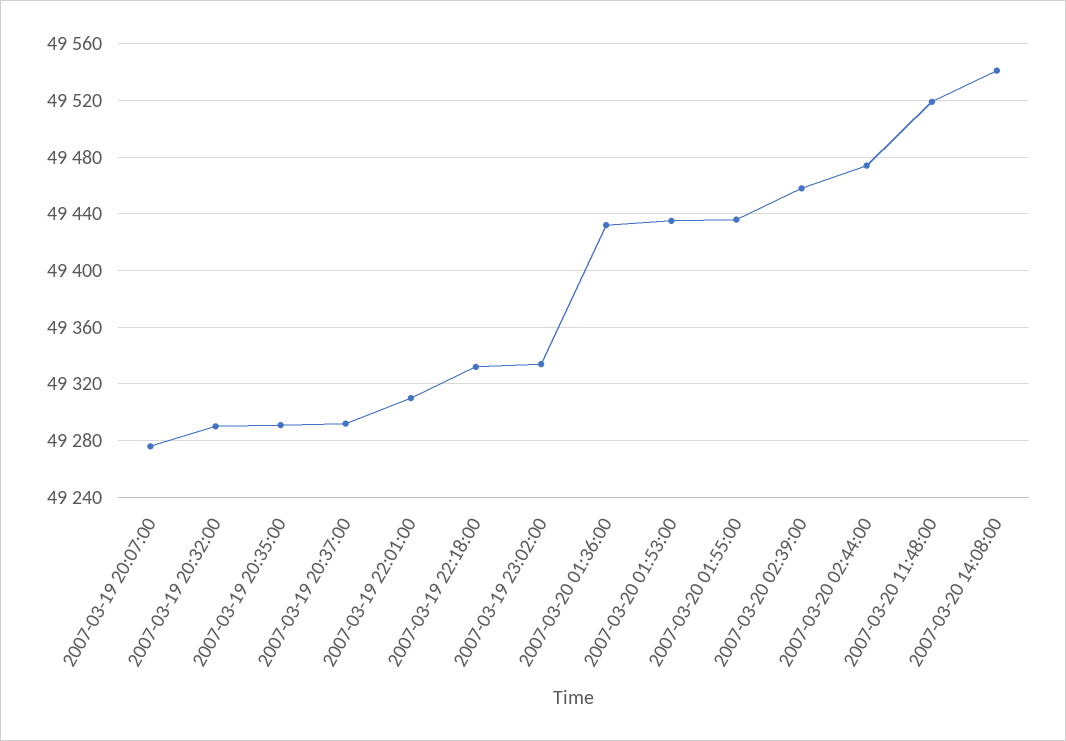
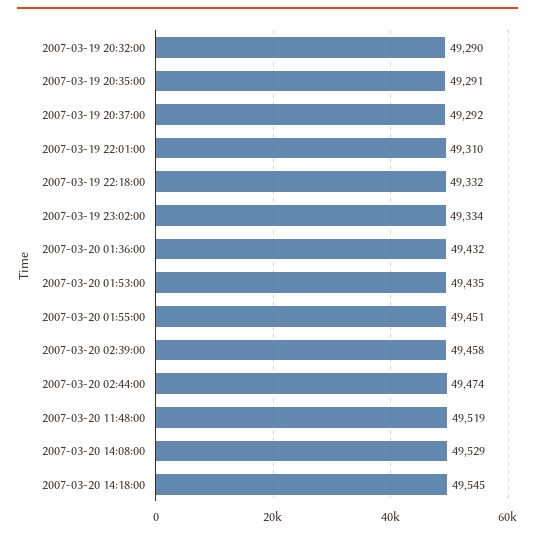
2007-03-19 20:07:00: 49275 -> none
2007-03-20 01:55:00: 49435 -> 49451
2007-03-20 14:08:00: 49540 -> 49529
2007-03-20 14:18:00: none -> 49545

